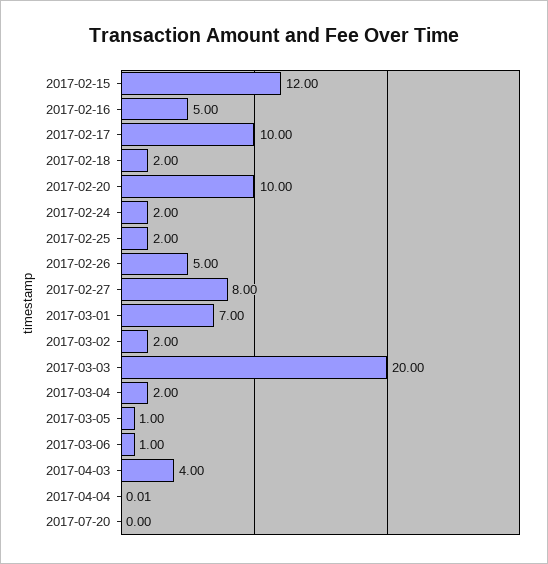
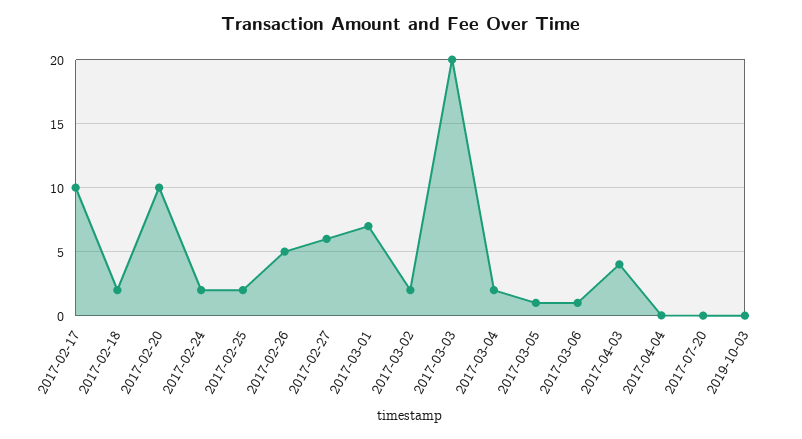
2017-02-15: 12 -> none
2017-02-16: 5 -> none
2017-02-27: 8 -> 6
2019-10-03: none -> 0

